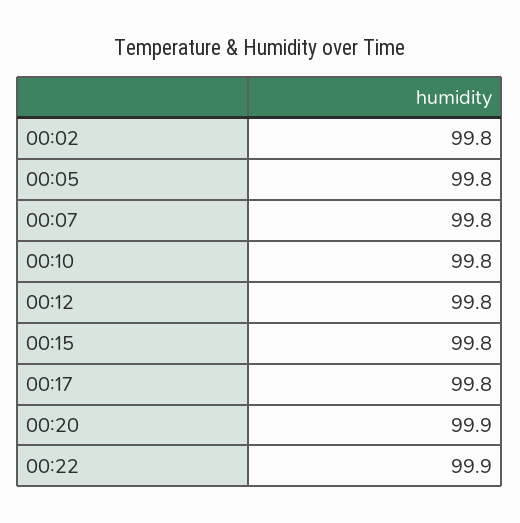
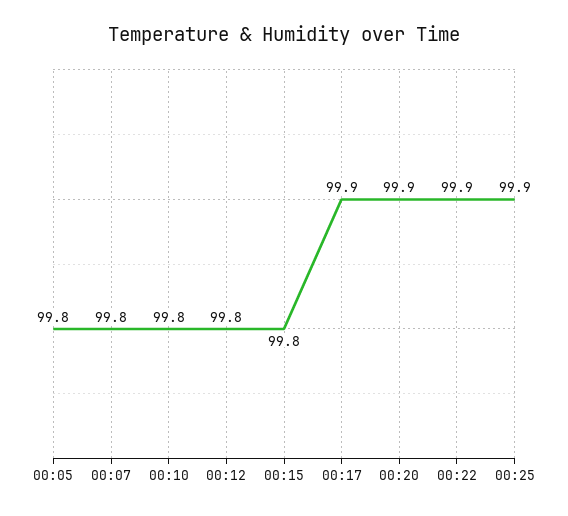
00:02: 99.8 -> none
00:17: 99.8 -> 99.9
00:25: none -> 99.9

